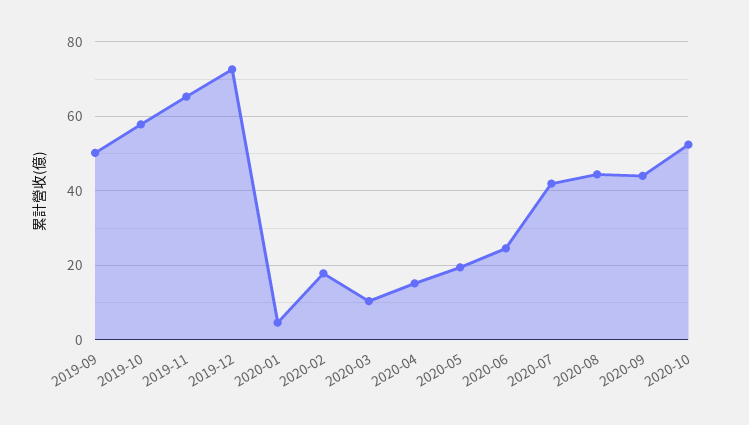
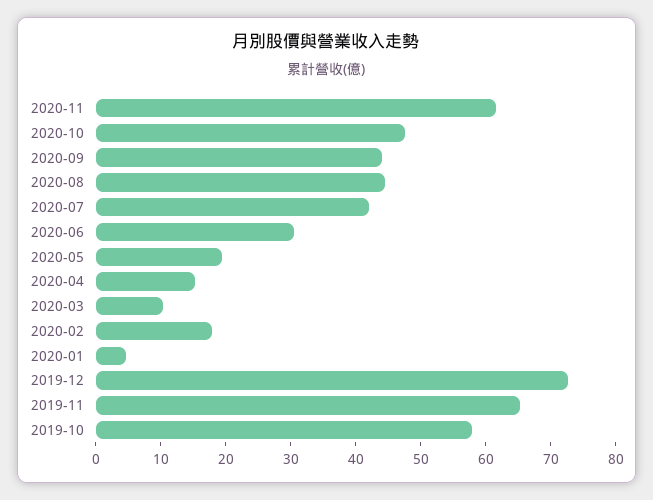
2019-09: 50 -> none
2020-06: 24 -> 30
2020-10: 52 -> 48
2020-11: none -> 62

